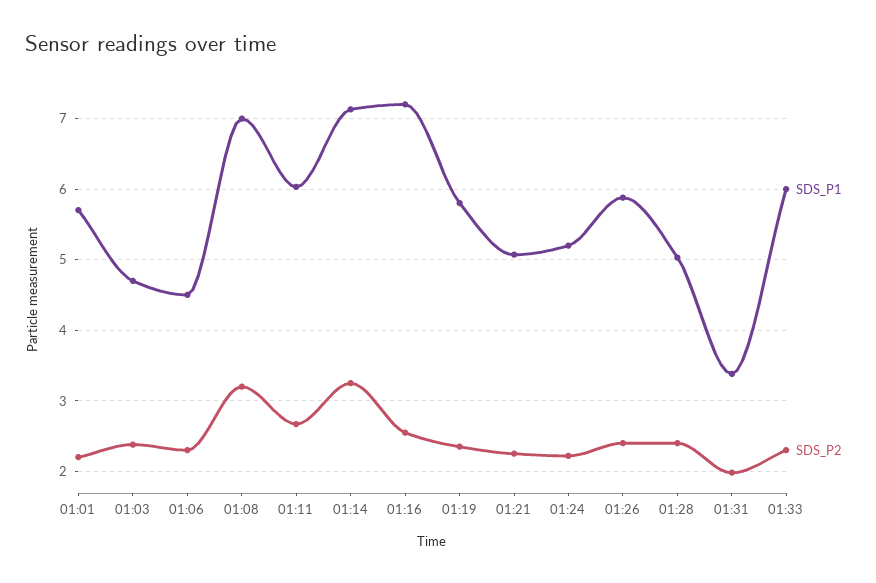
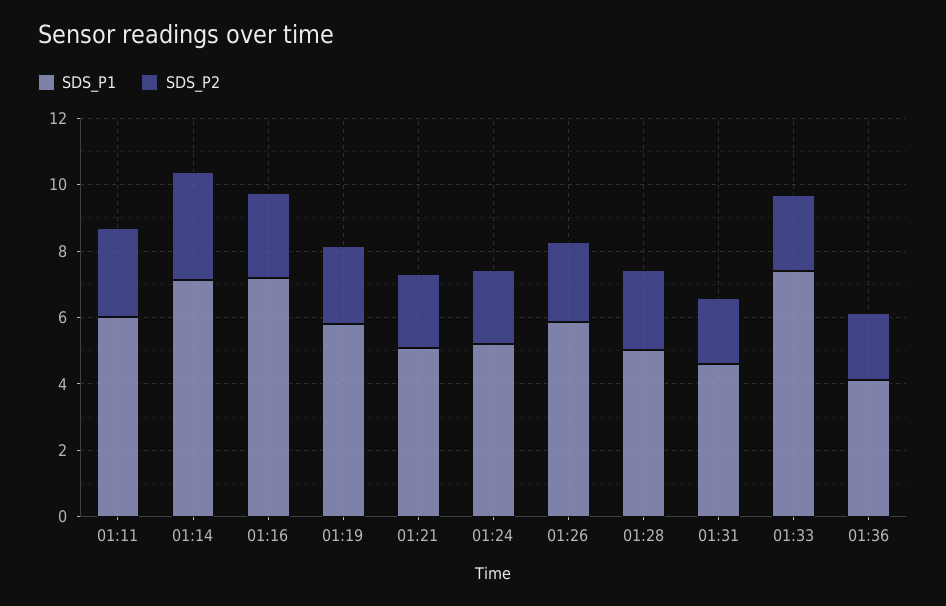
SDS_P1, 01:01: 5.7 -> none
SDS_P2, 01:01: 2.2 -> none
SDS_P1, 01:03: 4.7 -> none
SDS_P2, 01:03: 2.4 -> none
SDS_P1, 01:06: 4.5 -> none
SDS_P2, 01:06: 2.3 -> none
SDS_P1, 01:08: 7 -> none
SDS_P2, 01:08: 3.2 -> none
SDS_P1, 01:31: 3.4 -> 4.5
SDS_P1, 01:33: 6 -> 7.5
SDS_P1, 01:36: none -> 4
SDS_P2, 01:36: none -> 2

